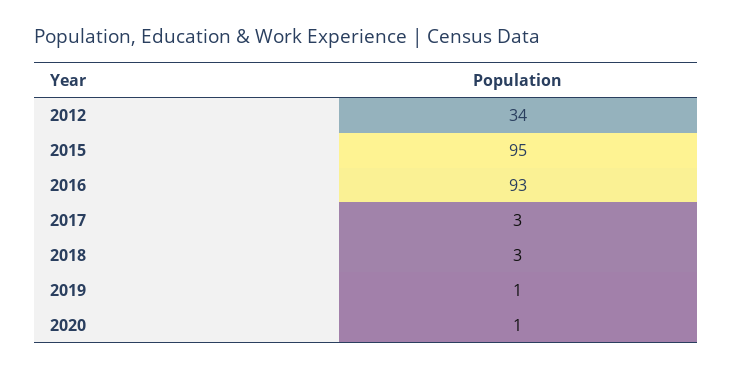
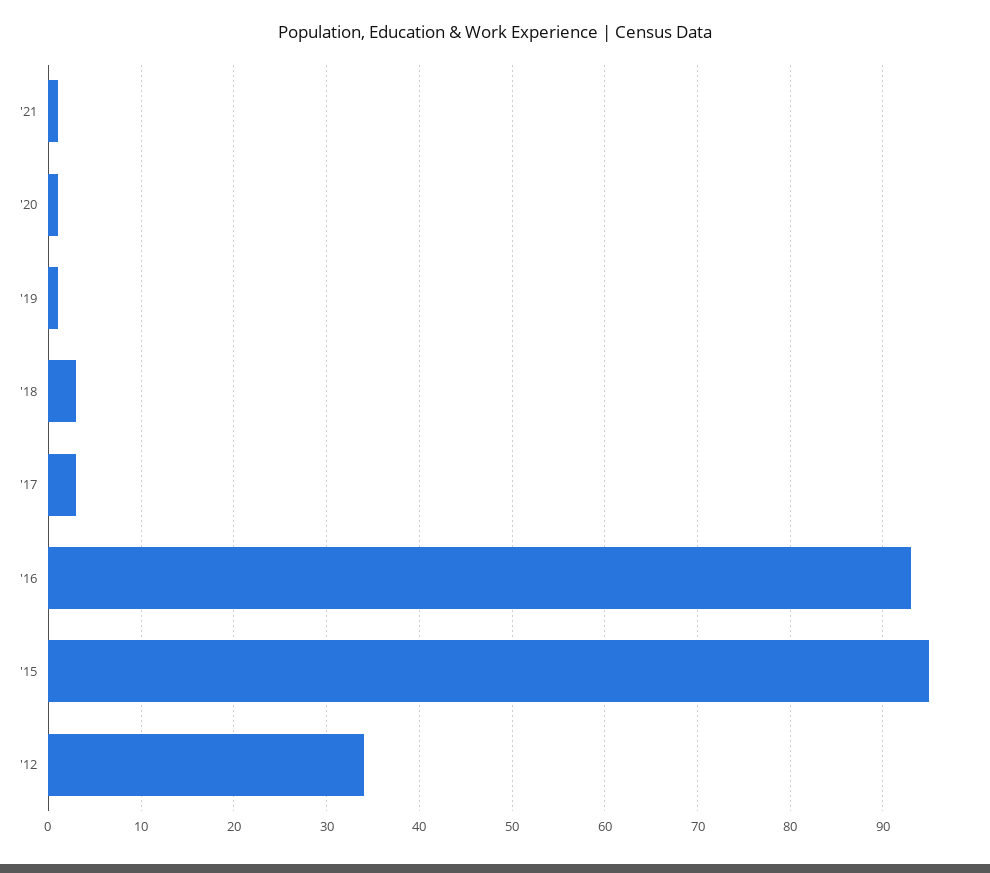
'21: none -> 1

